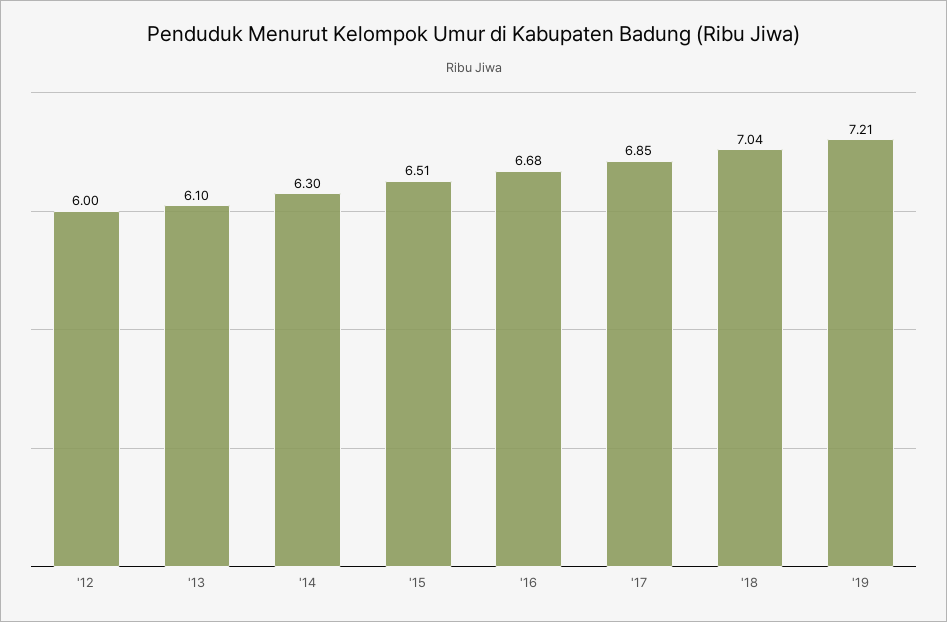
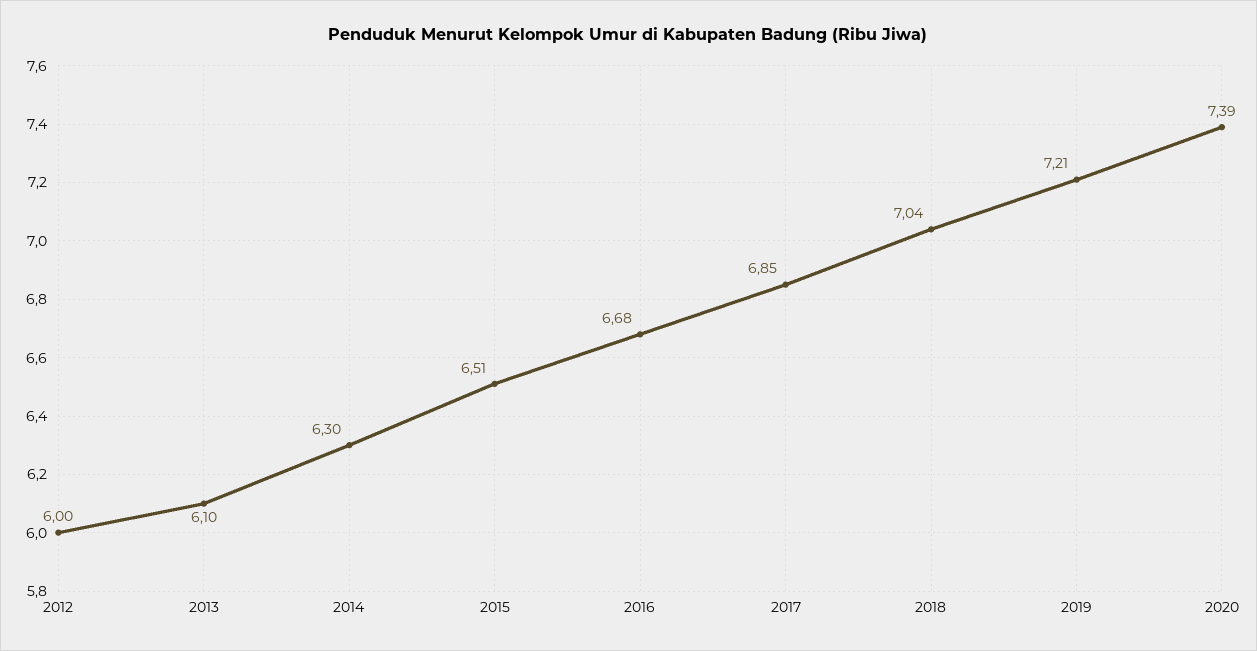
2020: none -> 7.39

